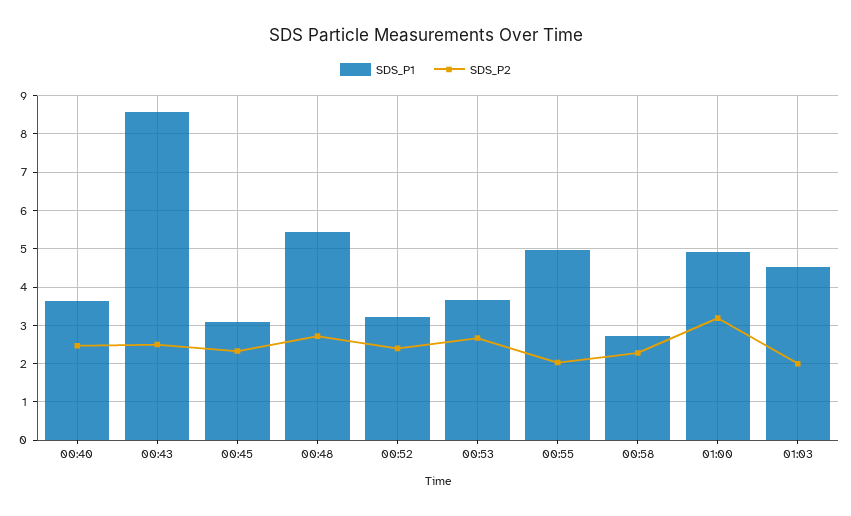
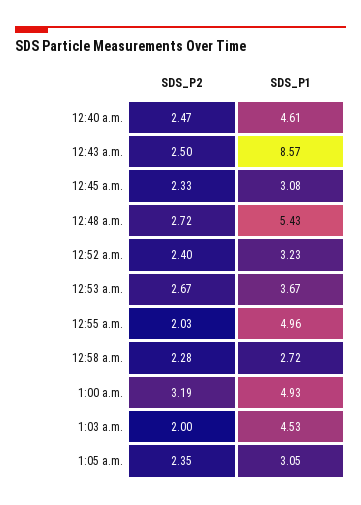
SDS_P1, 00:40: 3.6 -> 4.61
SDS_P2, 1:05 a.m.: none -> 2.35
SDS_P1, 1:05 a.m.: none -> 3.05

